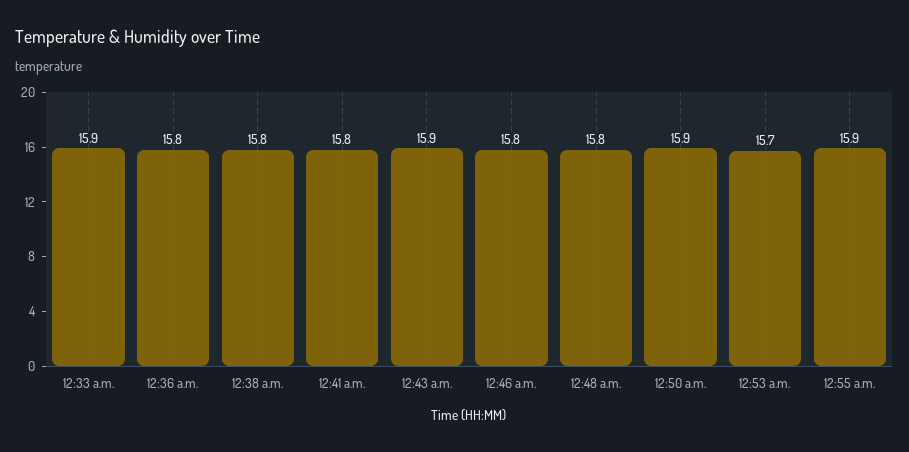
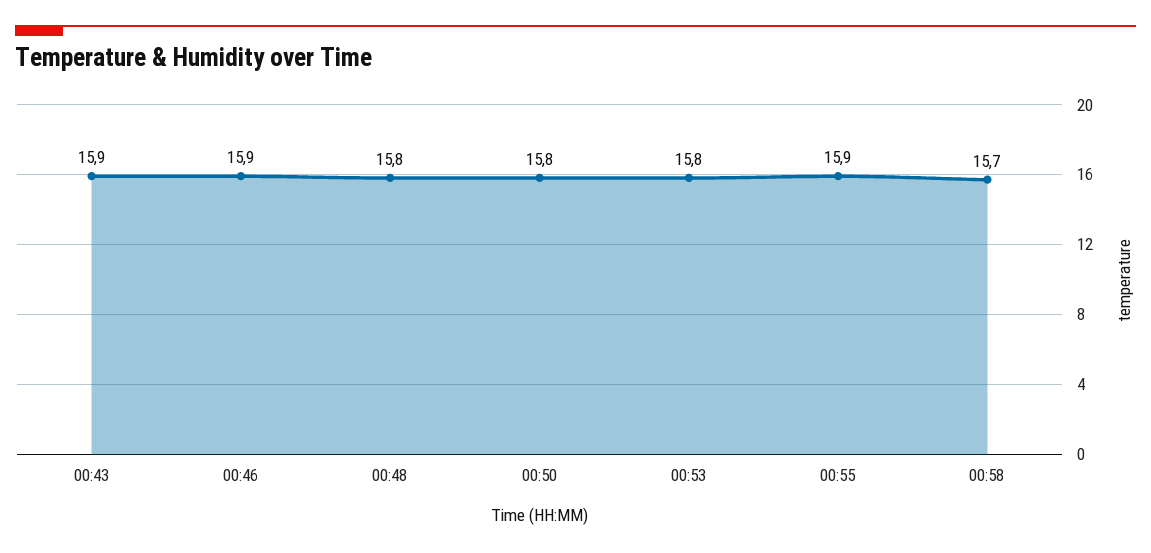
12:33 a.m.: 15.9 -> none
12:36 a.m.: 15.8 -> none
12:38 a.m.: 15.8 -> none
12:41 a.m.: 15.8 -> none
12:46 a.m.: 15.8 -> 15.9
12:50 a.m.: 15.9 -> 15.8
12:53 a.m.: 15.7 -> 15.8
00:58: none -> 15.7

